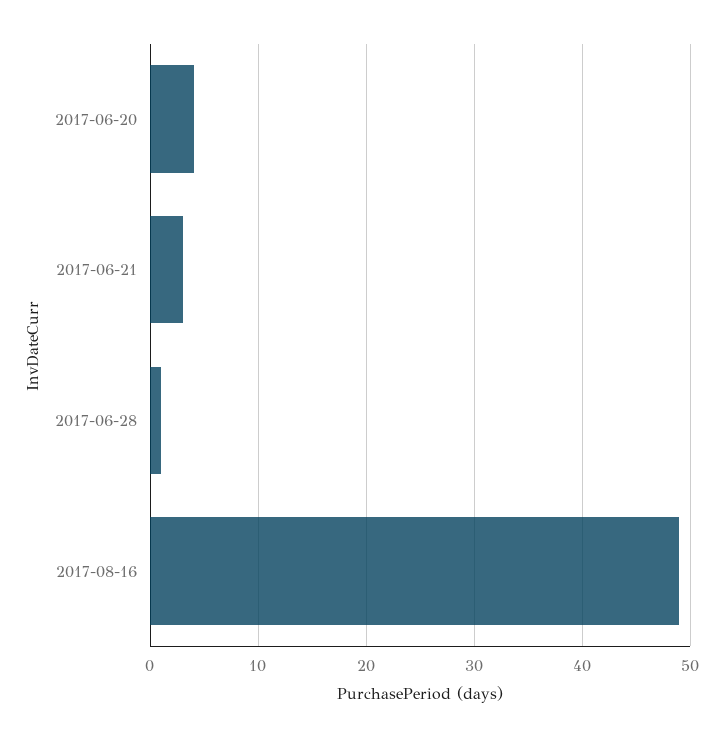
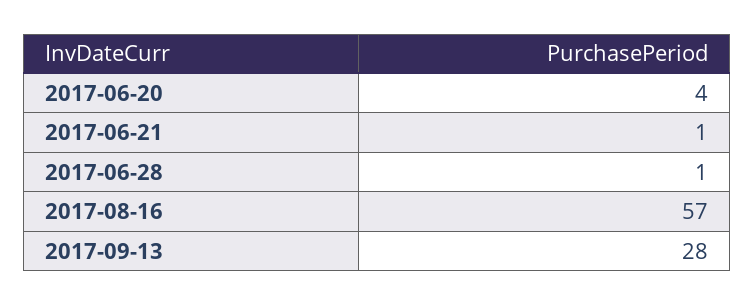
2017-06-21: 3 -> 1
2017-08-16: 49 -> 57
2017-09-13: none -> 28

